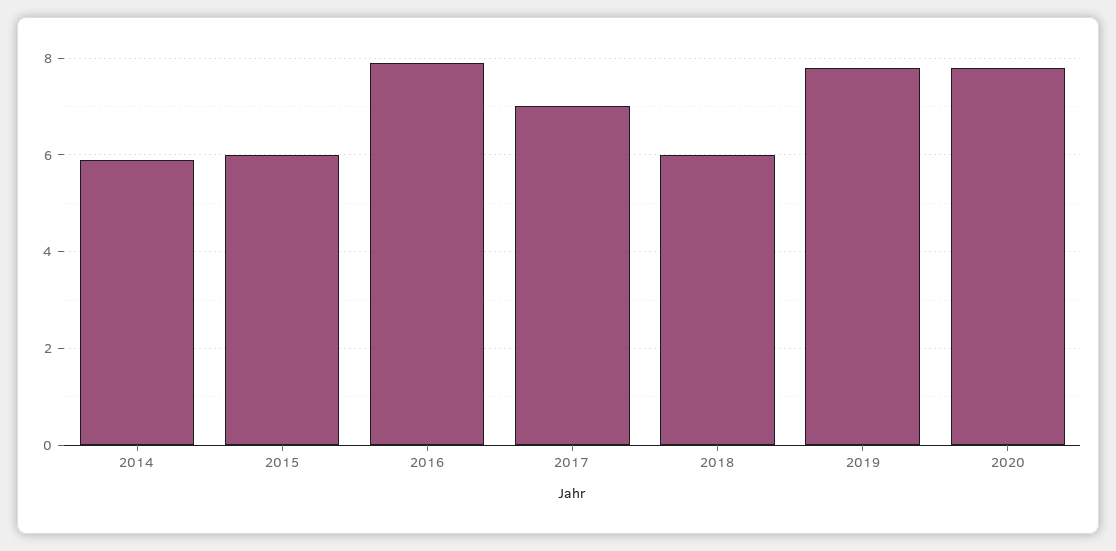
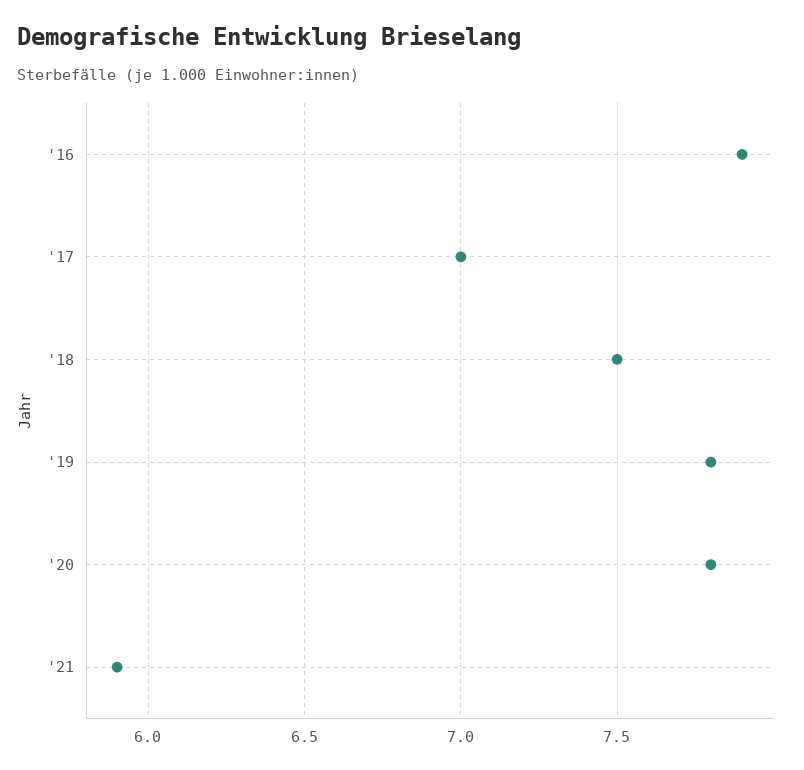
2014: 6 -> none
2015: 6 -> none
2018: 6 -> 7.5
'21: none -> 5.9

